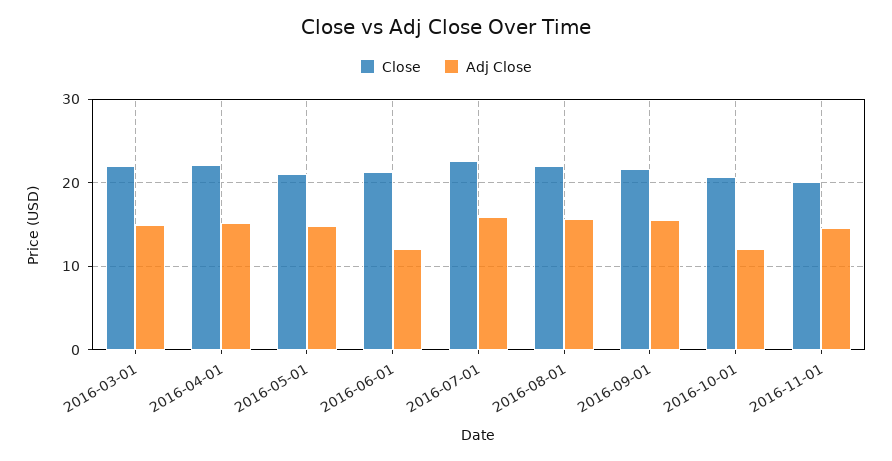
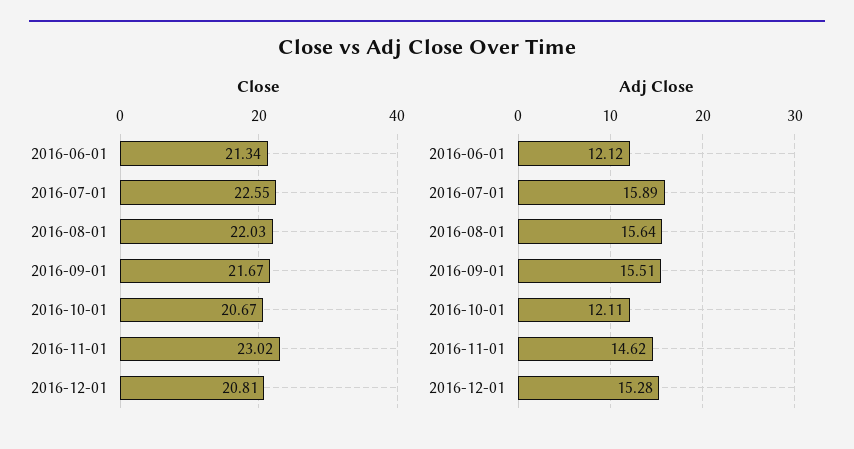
Close, 2016-03-01: 22 -> none
Adj Close, 2016-03-01: 15 -> none
Close, 2016-04-01: 22 -> none
Adj Close, 2016-04-01: 15 -> none
Close, 2016-05-01: 21 -> none
Adj Close, 2016-05-01: 15 -> none
Close, 2016-11-01: 20 -> 23.02
Close, 2016-12-01: none -> 20.81
Adj Close, 2016-12-01: none -> 15.28

